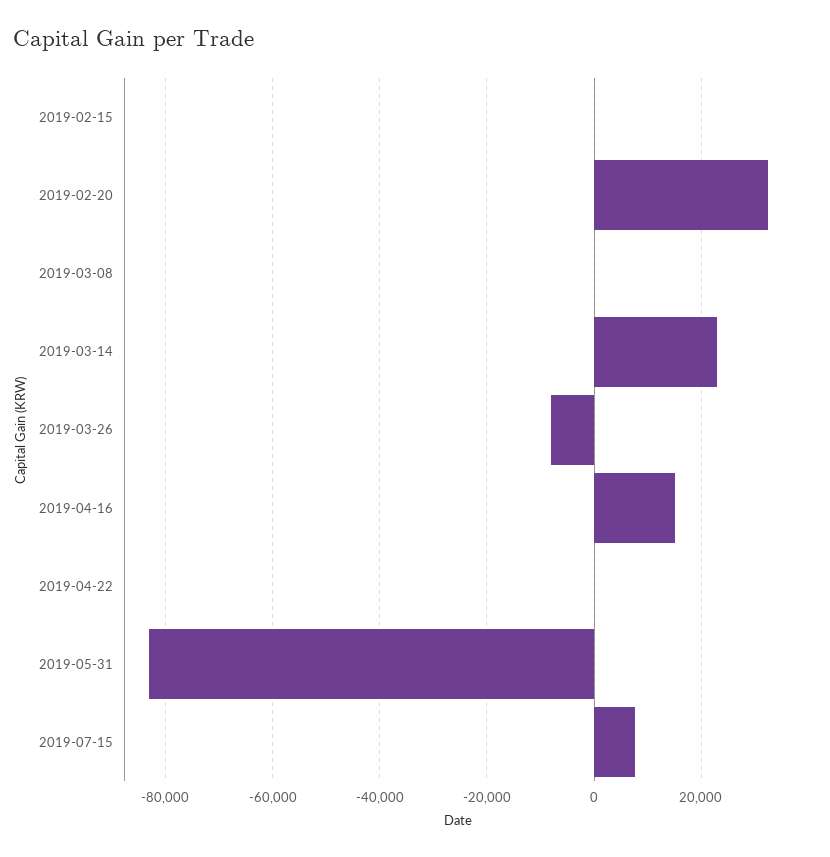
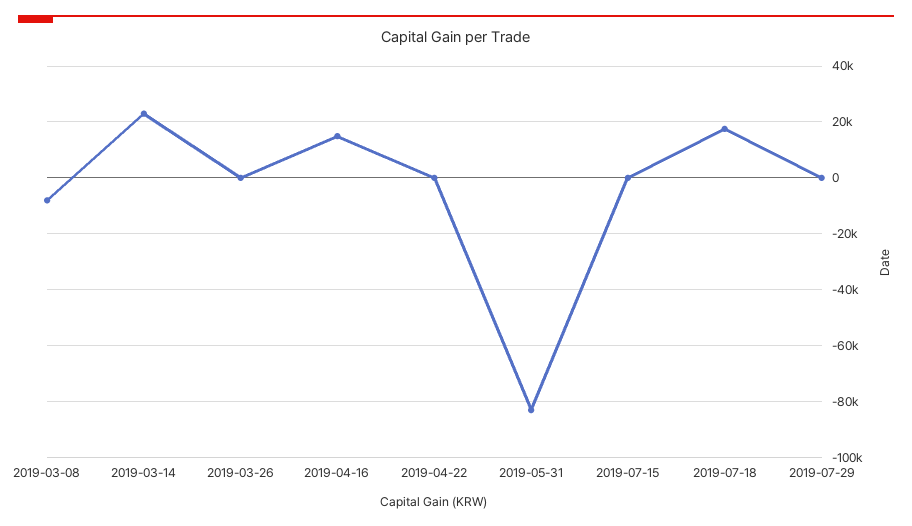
2019-02-15: 0 -> none
2019-02-20: 32000 -> none
2019-03-08: 0 -> -7500
2019-03-26: -8000 -> 0
2019-07-15: 8000 -> 0
2019-07-18: none -> 17500
2019-07-29: none -> 0

